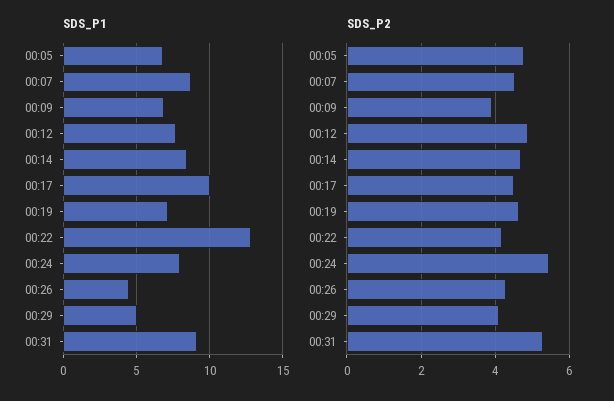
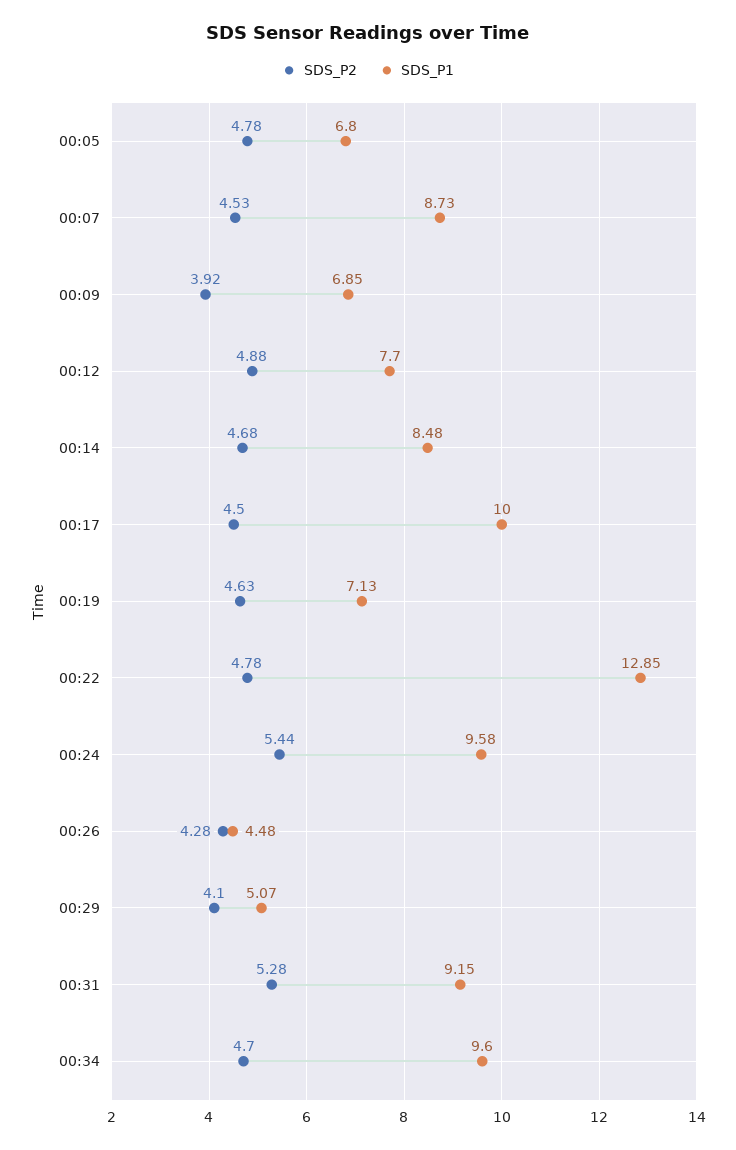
SDS_P1, 00:24: 8 -> 9.58
SDS_P2, 00:22: 4.2 -> 4.78
SDS_P2, 00:34: none -> 4.7
SDS_P1, 00:34: none -> 9.6

